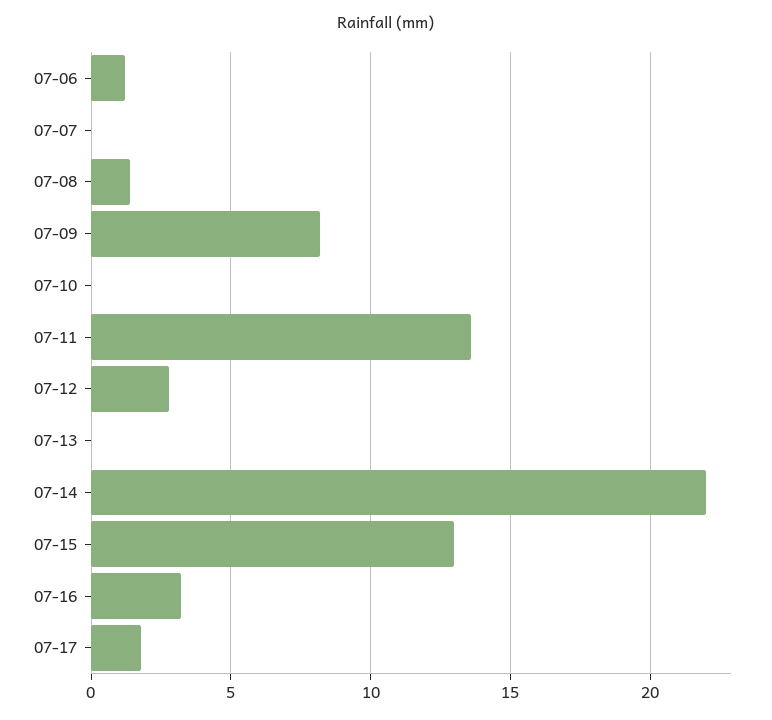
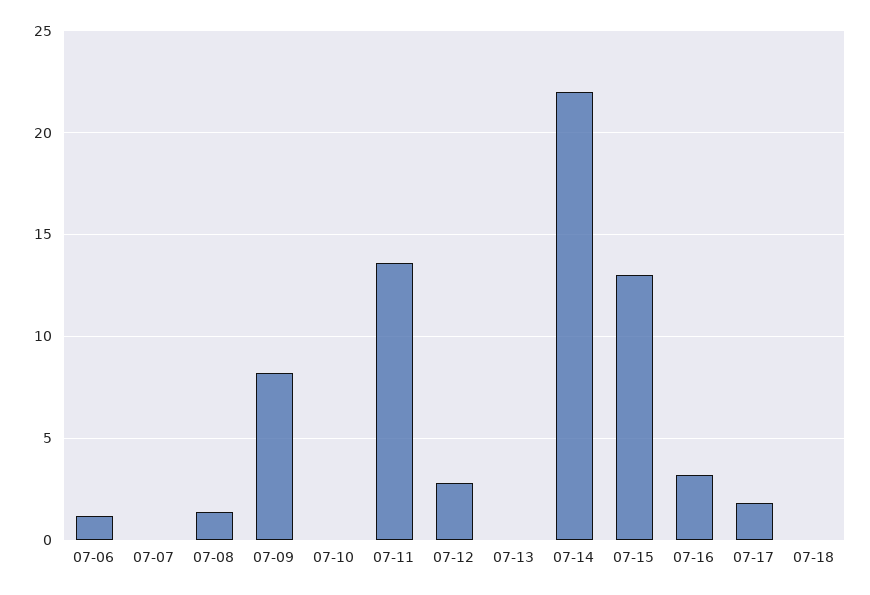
07-18: none -> 0

